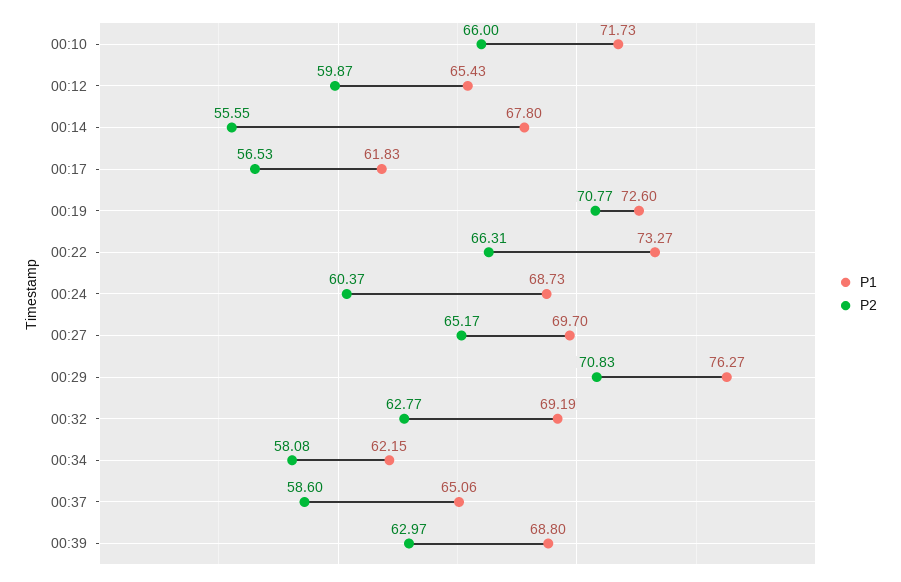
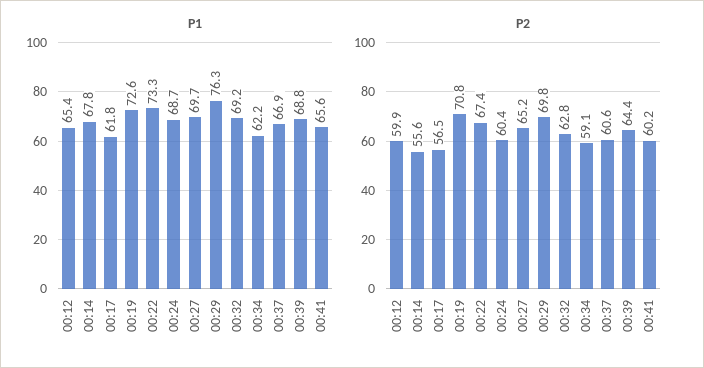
P1, 00:10: 71.73 -> none
P2, 00:10: 66 -> none
P2, 00:22: 66.31 -> 67.4
P2, 00:29: 70.83 -> 69.8
P2, 00:34: 58.08 -> 59.1
P1, 00:37: 65.06 -> 66.9
P2, 00:37: 58.6 -> 60.6
P2, 00:39: 62.97 -> 64.4
P1, 00:41: none -> 65.6
P2, 00:41: none -> 60.2

